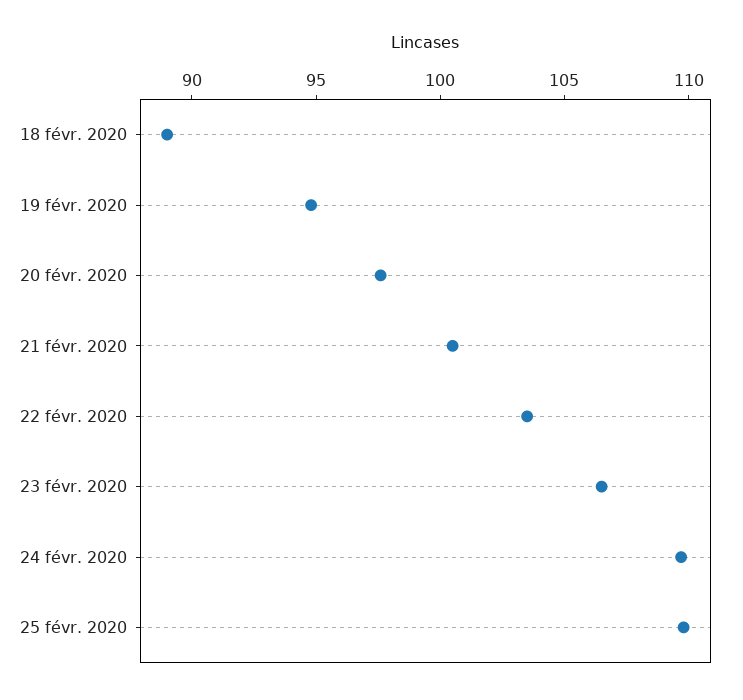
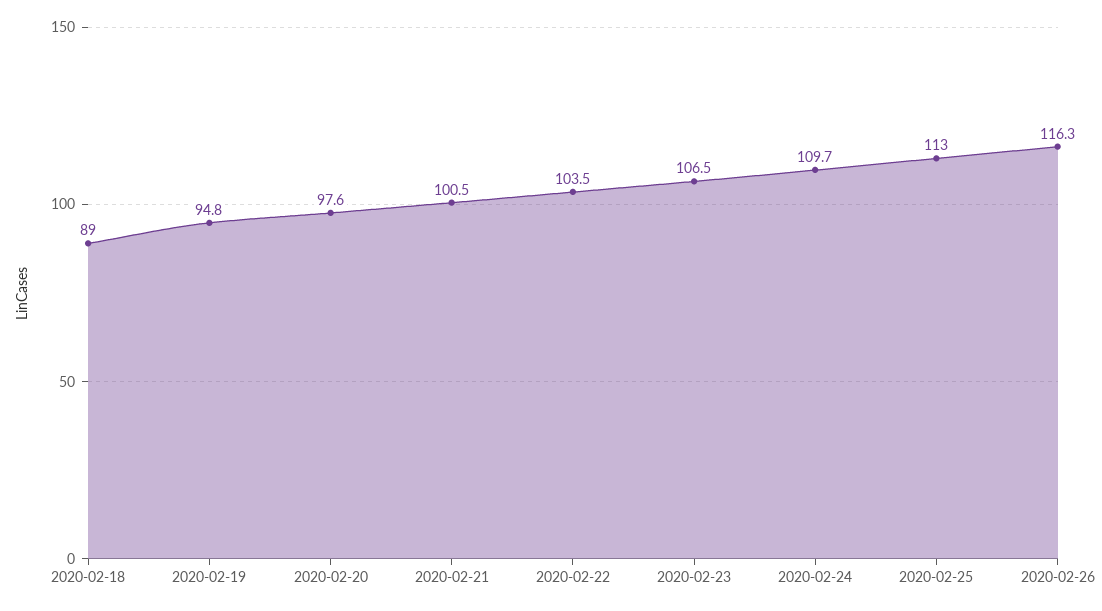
25 févr. 2020: 110 -> 113
2020-02-26: none -> 116.3

